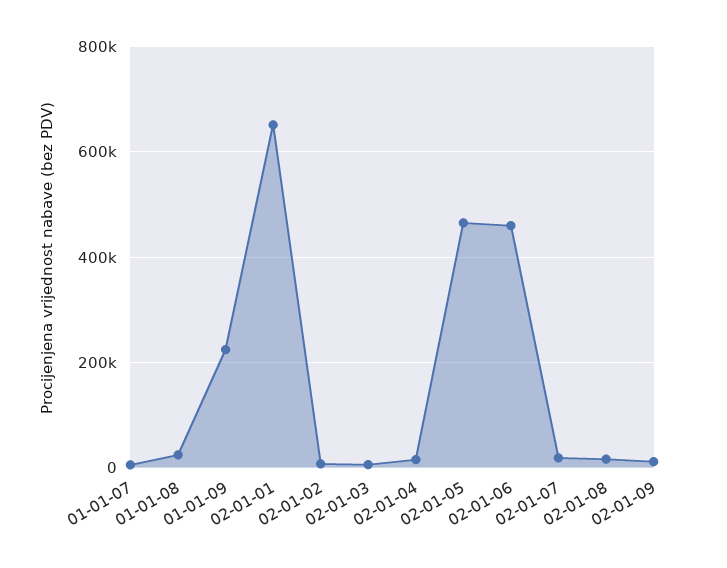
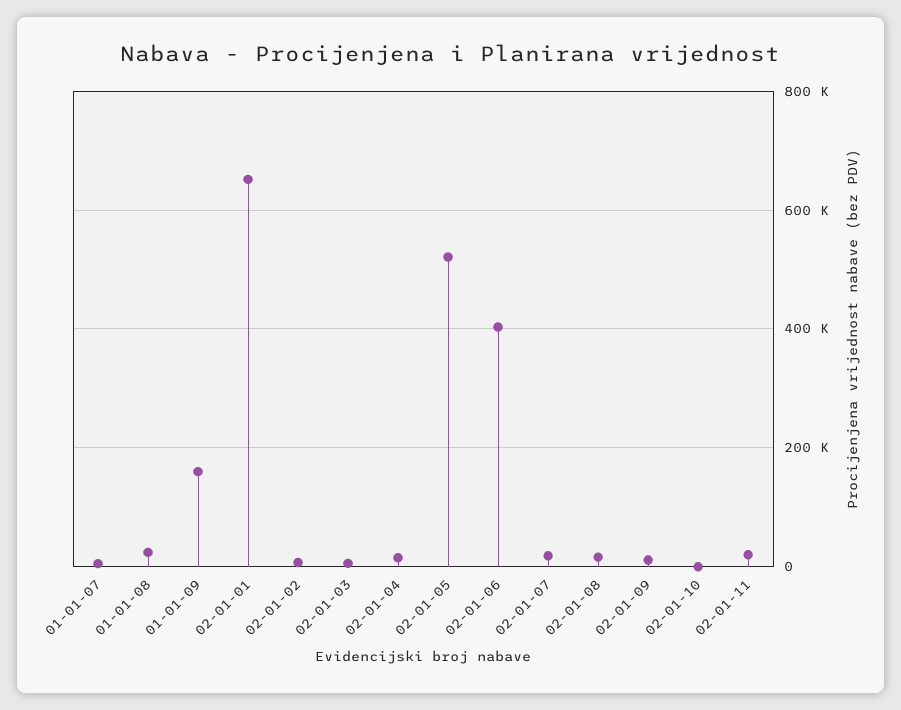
01-01-09: 220000 -> 160000
02-01-05: 460000 -> 520000
02-01-06: 460000 -> 400000
02-01-10: none -> 0
02-01-11: none -> 20000

